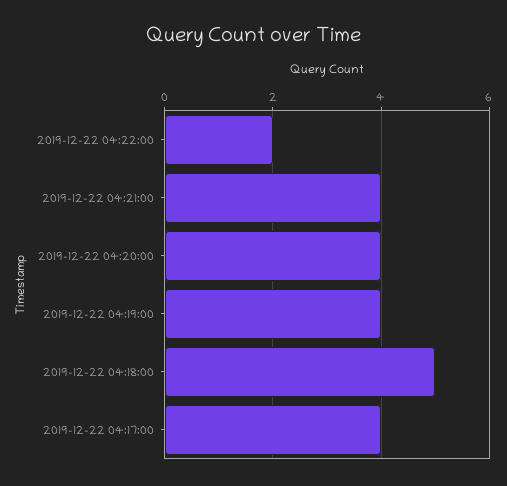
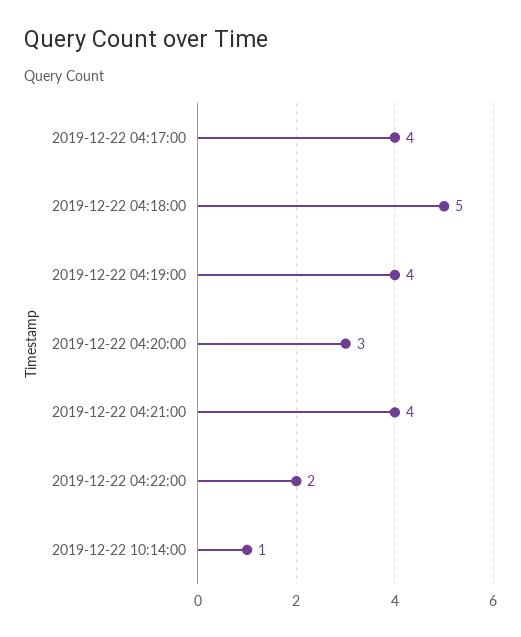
2019-12-22 04:20:00: 4 -> 3
2019-12-22 10:14:00: none -> 1

